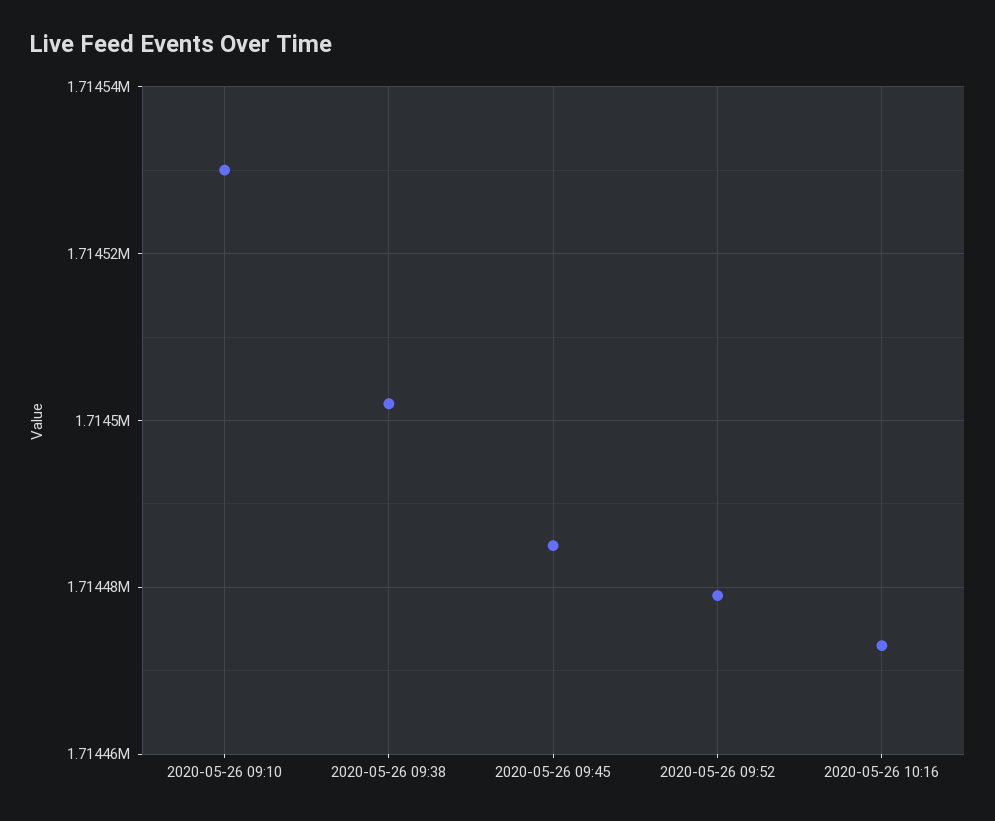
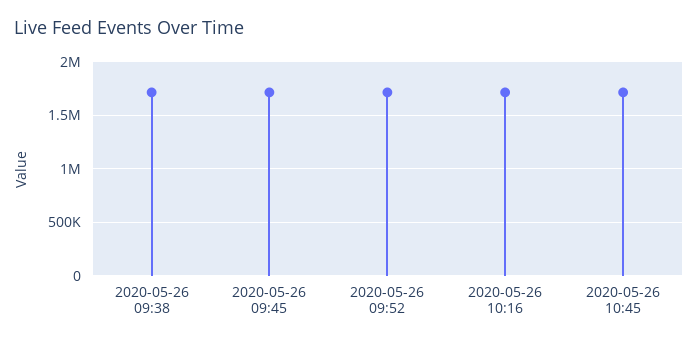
2020-05-26 09:10: 1714530 -> none
2020-05-26 10:45: none -> 1700000

